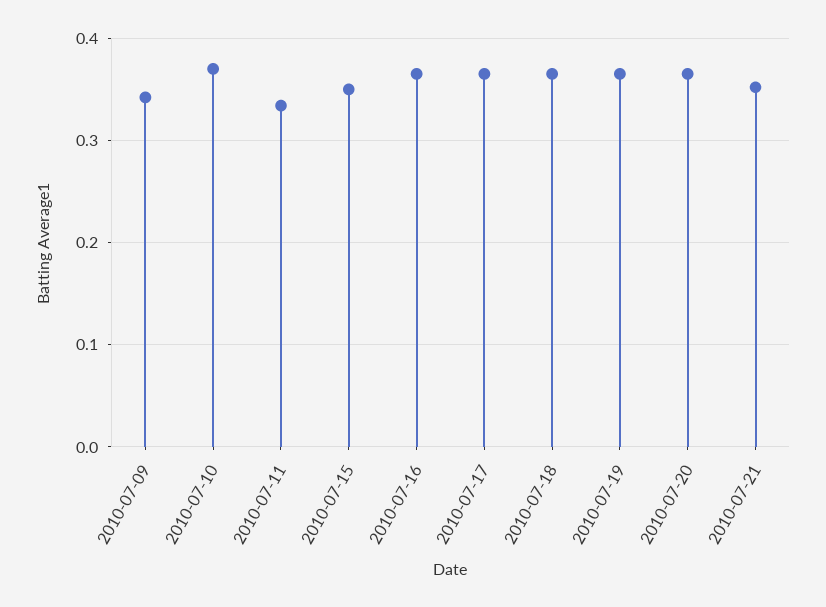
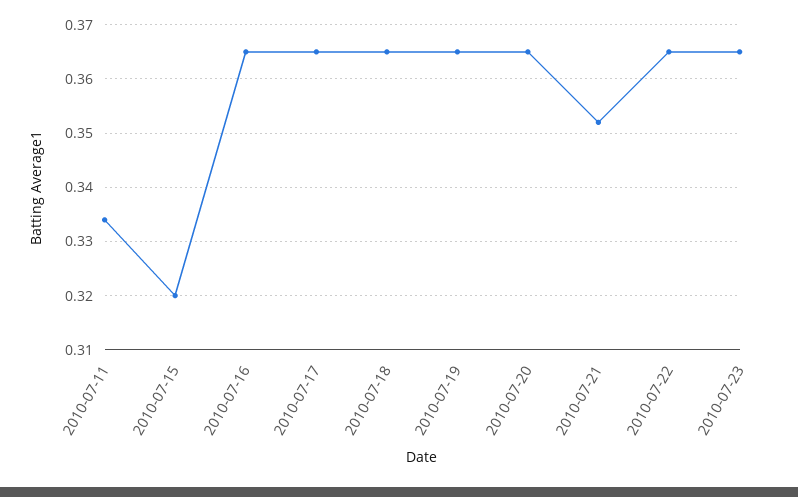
2010-07-09: 0.34 -> none
2010-07-10: 0.37 -> none
2010-07-15: 0.35 -> 0.32
2010-07-22: none -> 0.365
2010-07-23: none -> 0.365

